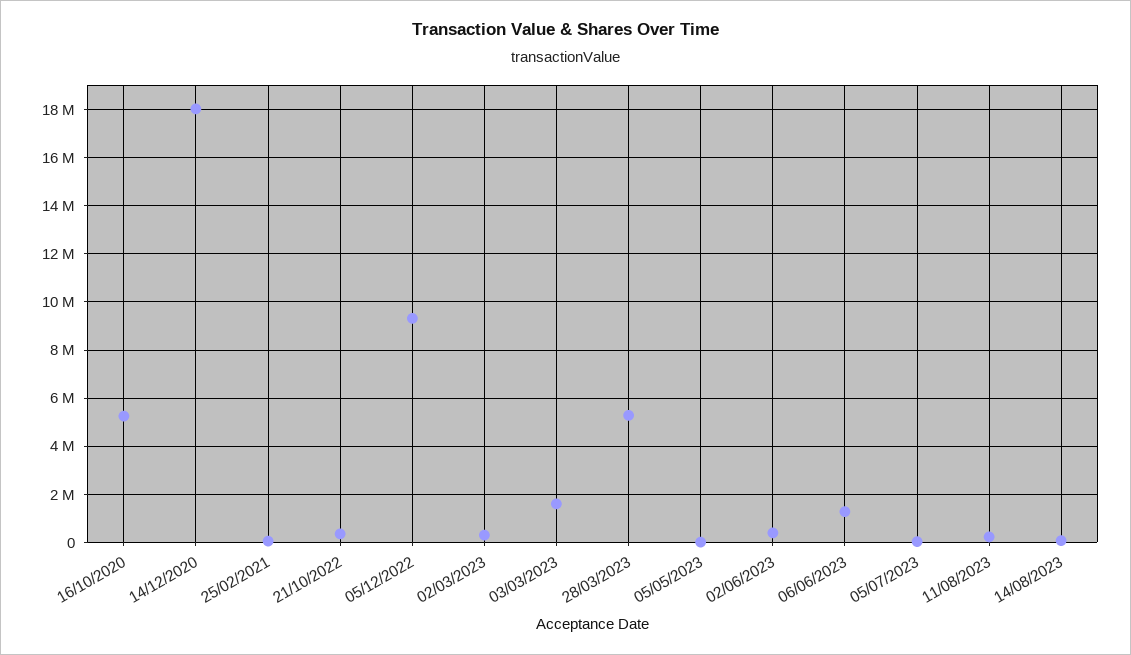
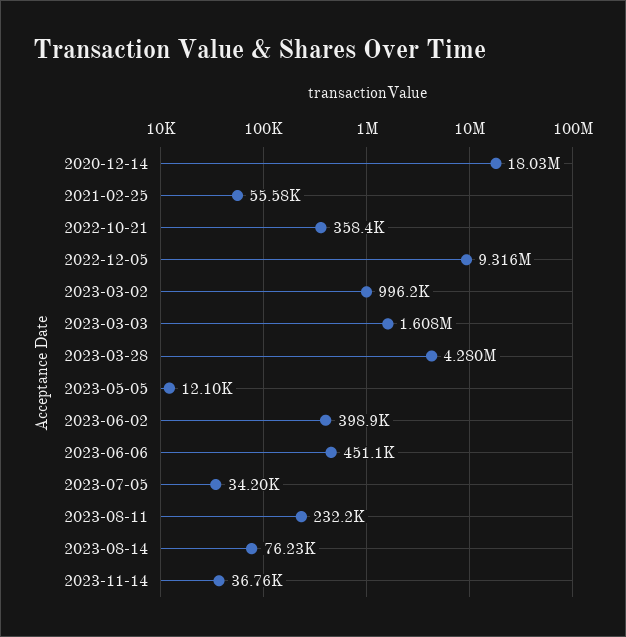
16/10/2020: 5250000 -> none
02/03/2023: 250000 -> 996200
28/03/2023: 5250000 -> 4280000
06/06/2023: 1250000 -> 451100
2023-11-14: none -> 36760

